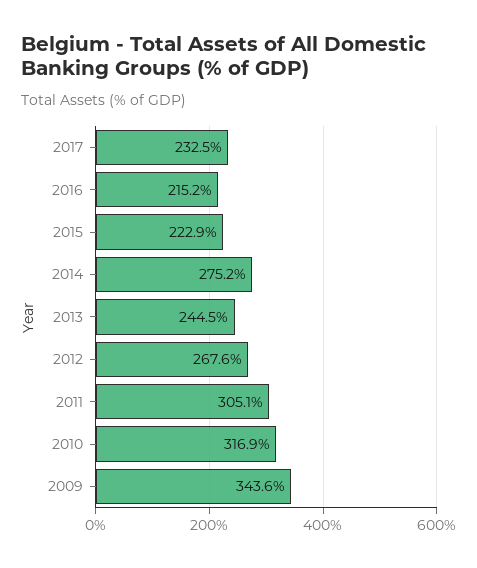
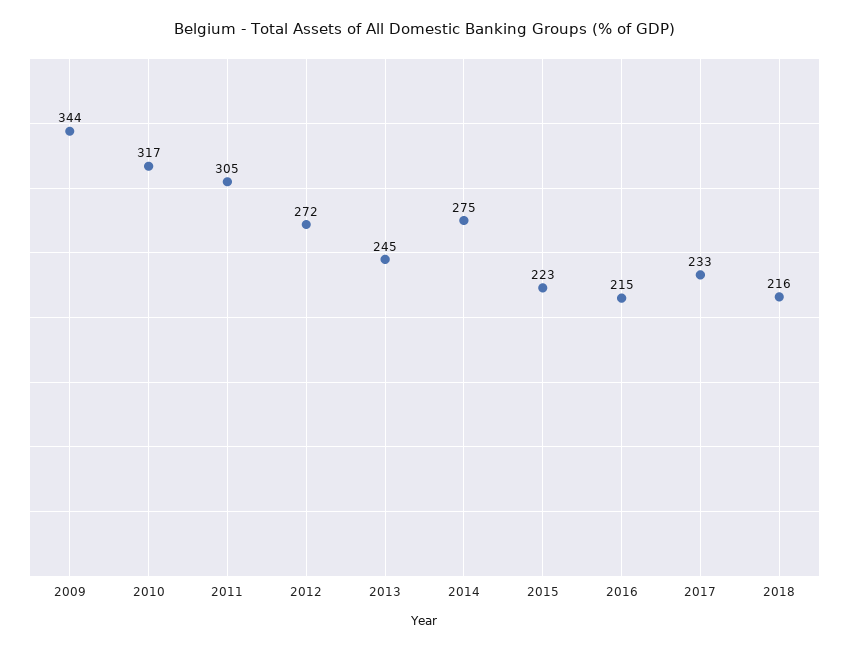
2012: 267.6 -> 272
2018: none -> 216

